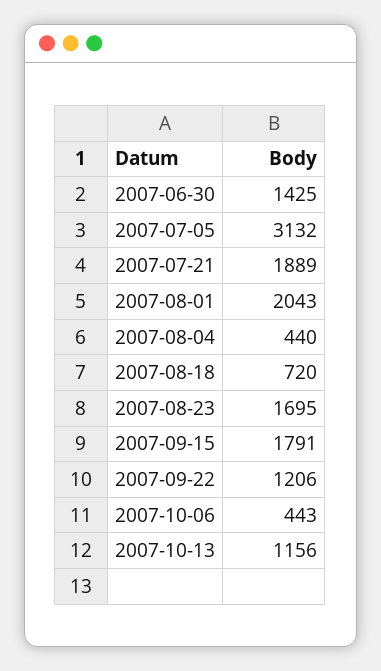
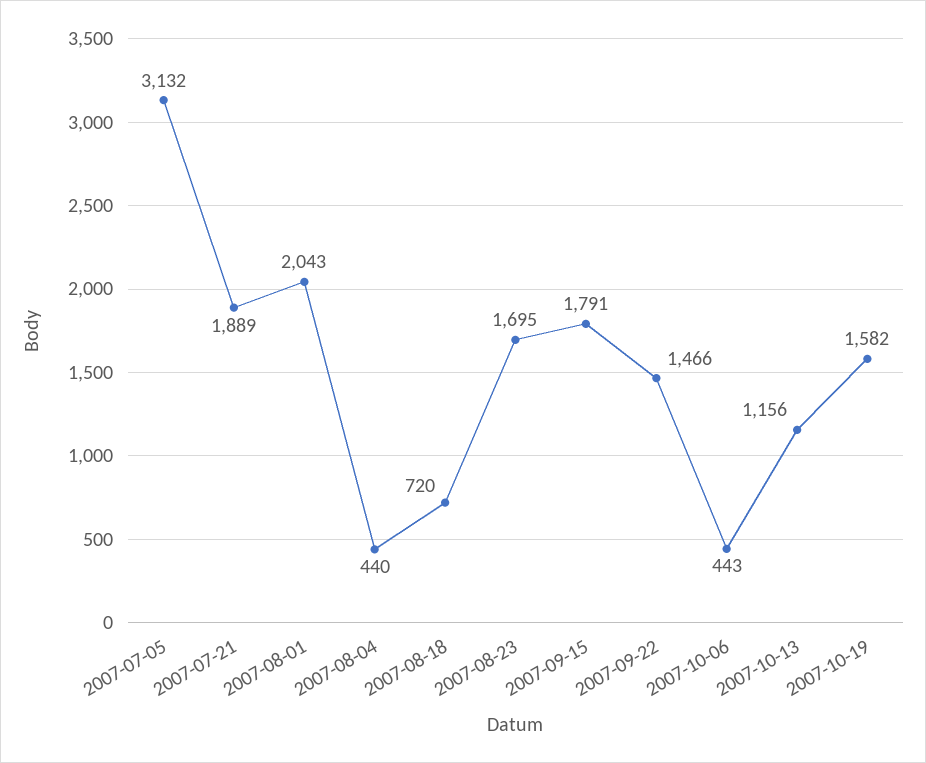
2007-06-30: 1425 -> none
2007-09-22: 1206 -> 1466
2007-10-19: none -> 1582

